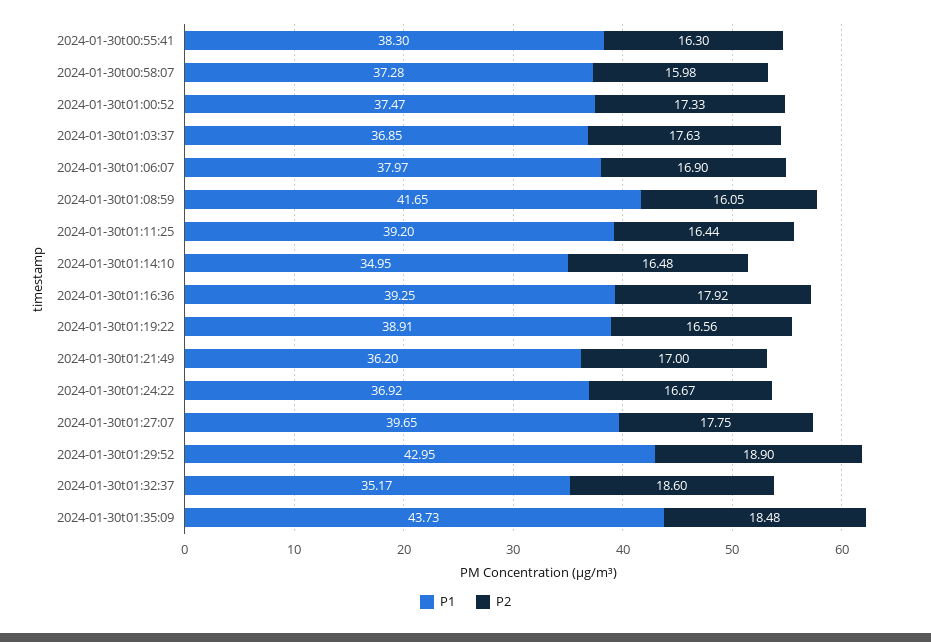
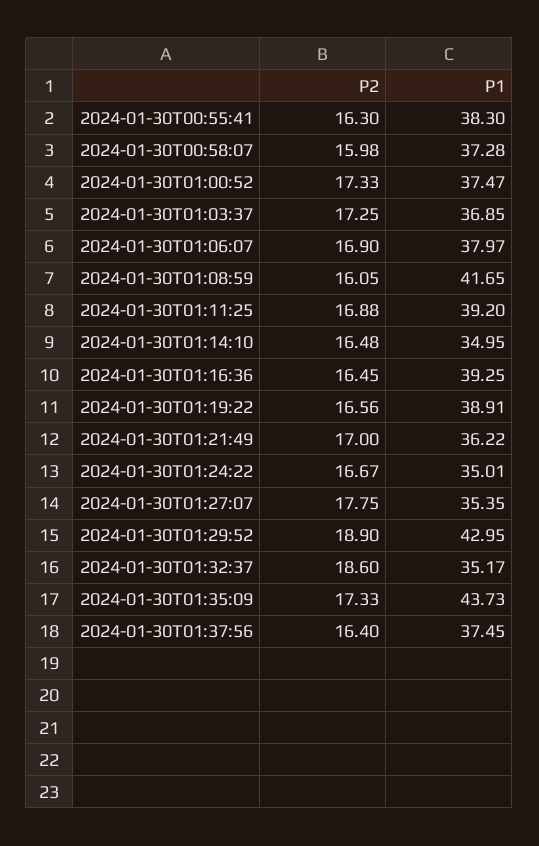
P2, 2024-01-30t01:03:37: 17.63 -> 17.25
P2, 2024-01-30t01:11:25: 16.44 -> 16.88
P2, 2024-01-30t01:16:36: 17.92 -> 16.45
P1, 2024-01-30t01:21:49: 36.2 -> 36.22
P1, 2024-01-30t01:24:22: 36.92 -> 35.01
P1, 2024-01-30t01:27:07: 39.65 -> 35.35
P2, 2024-01-30t01:35:09: 18.48 -> 17.33
P2, 2024-01-30T01:37:56: none -> 16.4
P1, 2024-01-30T01:37:56: none -> 37.45

